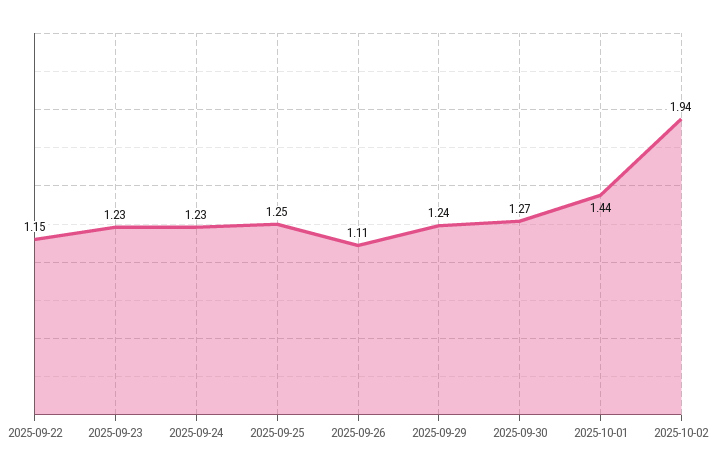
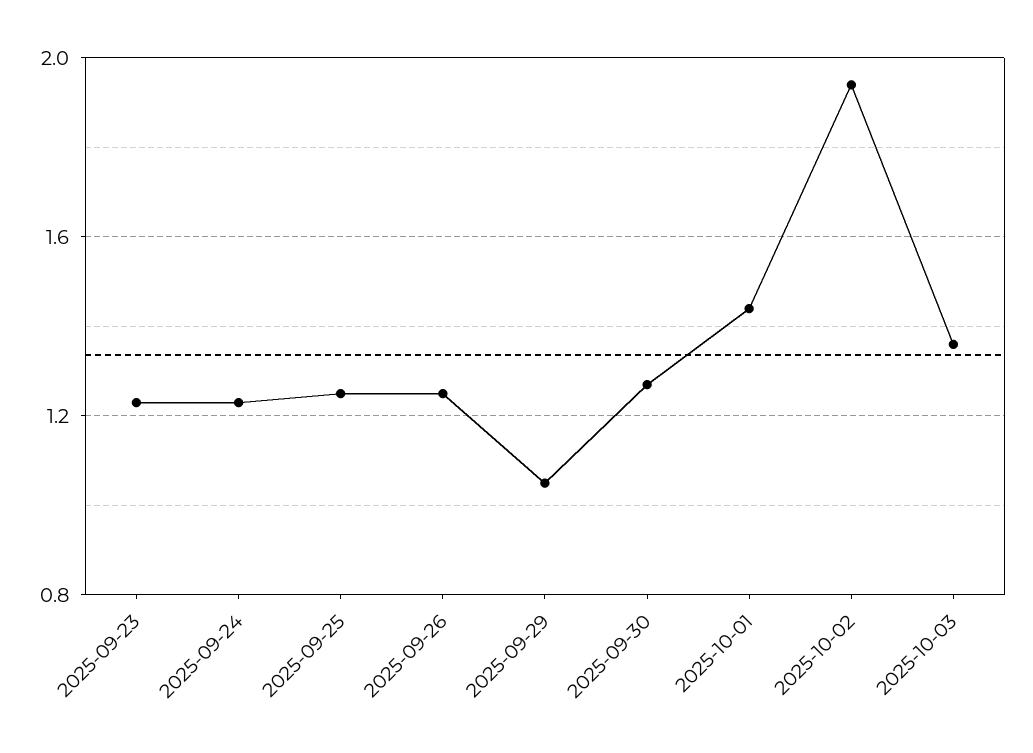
2025-09-22: 1.15 -> none
2025-09-26: 1.11 -> 1.25
2025-09-29: 1.24 -> 1.05
2025-10-03: none -> 1.35

